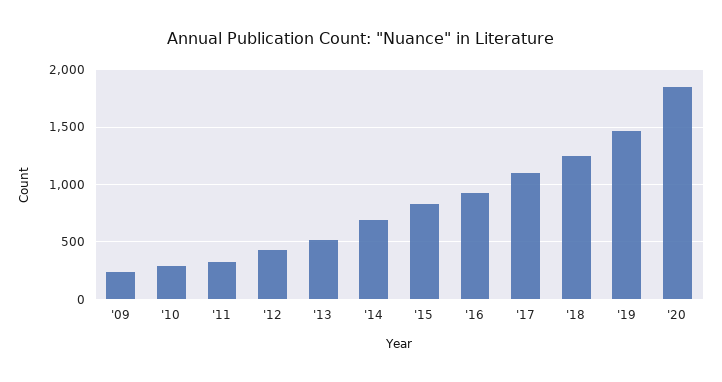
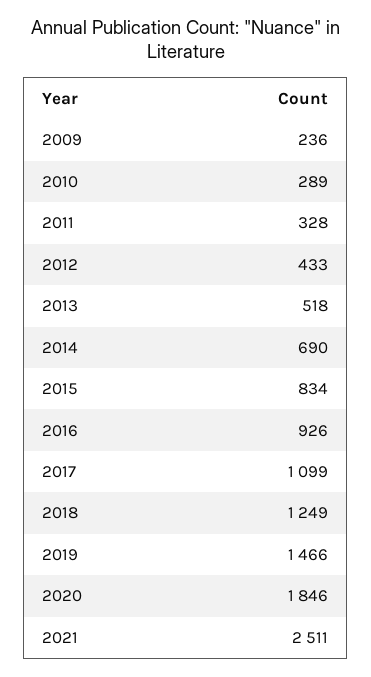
2021: none -> 2511

